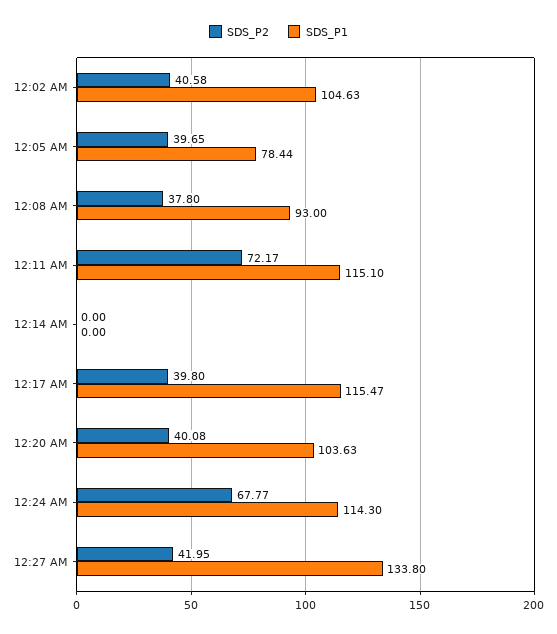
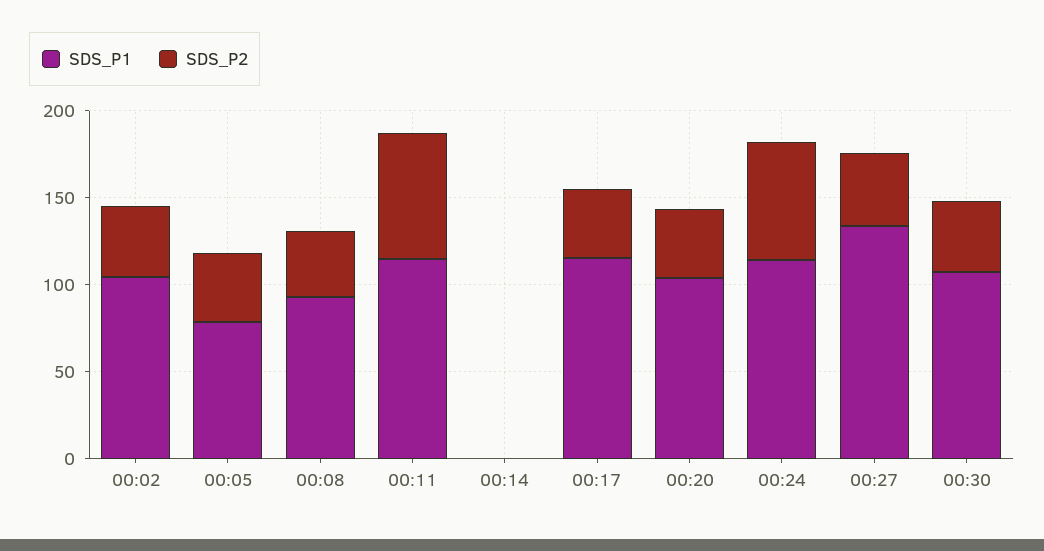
SDS_P1, 00:30: none -> 110
SDS_P2, 00:30: none -> 40

